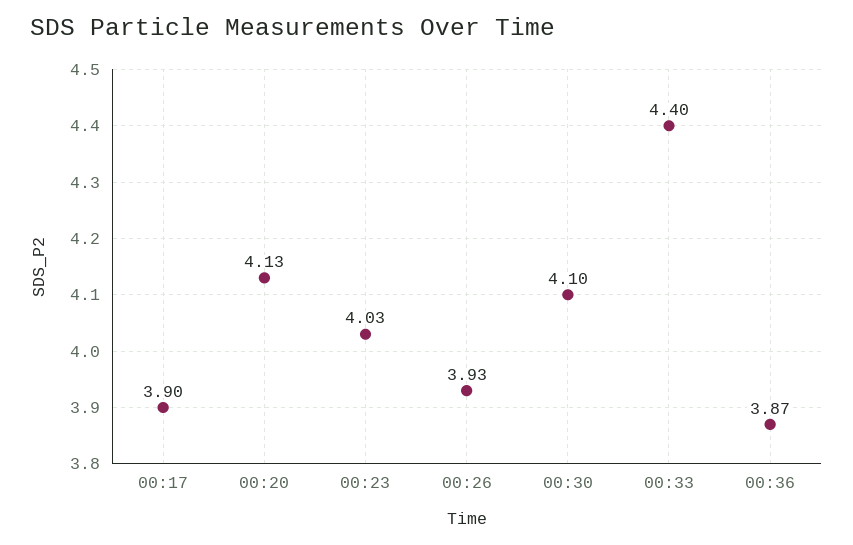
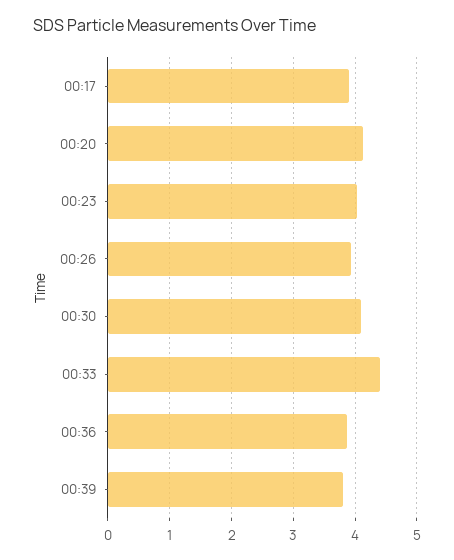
00:39: none -> 3.8

